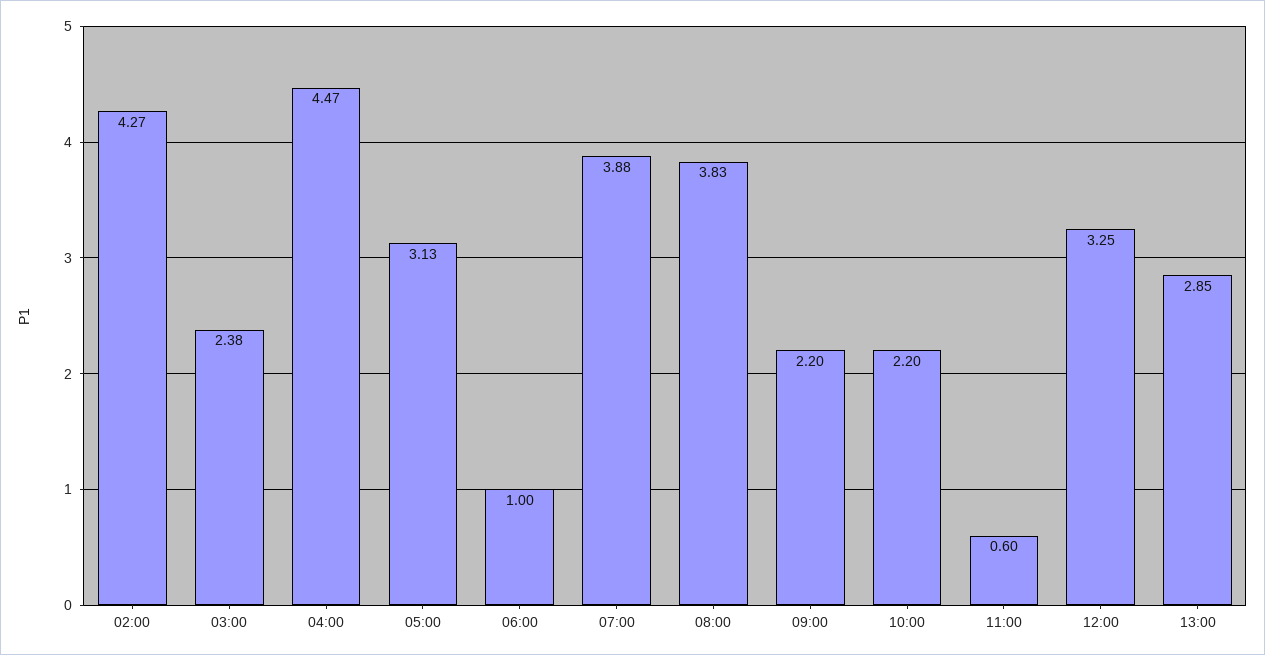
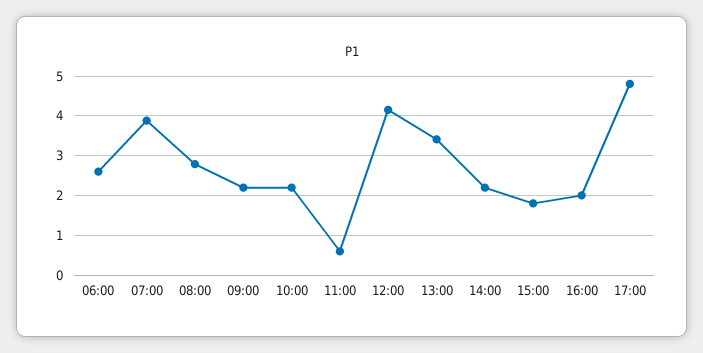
02:00: 4.27 -> none
03:00: 2.38 -> none
04:00: 4.47 -> none
05:00: 3.13 -> none
06:00: 1 -> 2.6
08:00: 3.83 -> 2.8
12:00: 3.25 -> 4.2
13:00: 2.85 -> 3.4
14:00: none -> 2.2
15:00: none -> 1.8
16:00: none -> 2
17:00: none -> 4.8

